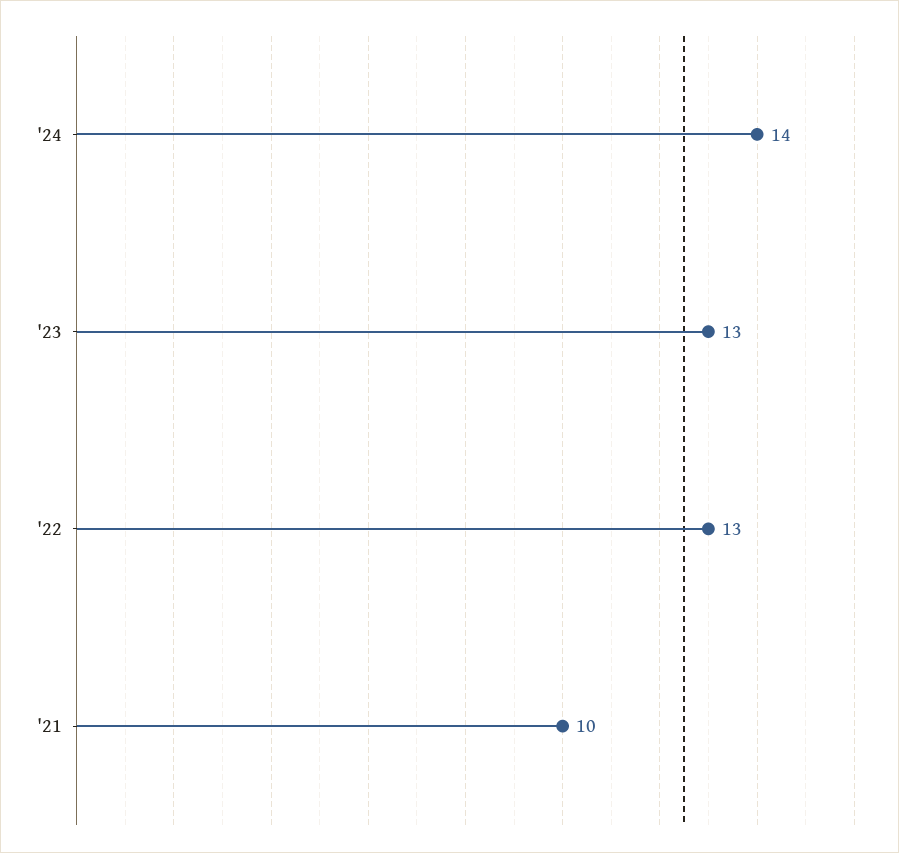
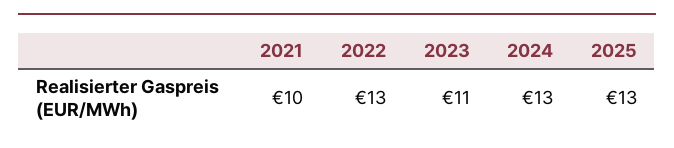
'24: 14 -> 13
'23: 13 -> 11
2025: none -> 13

